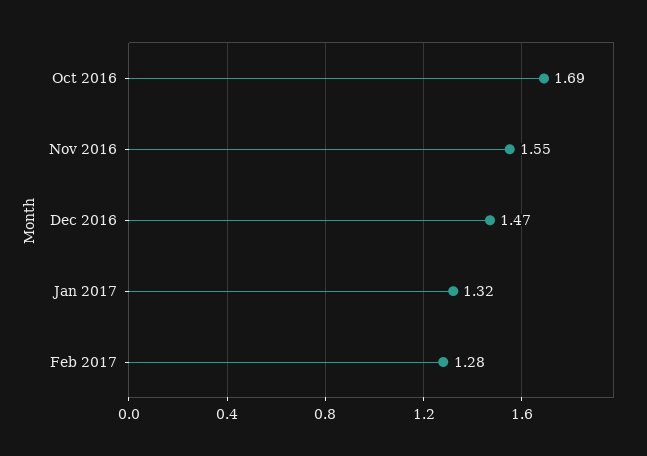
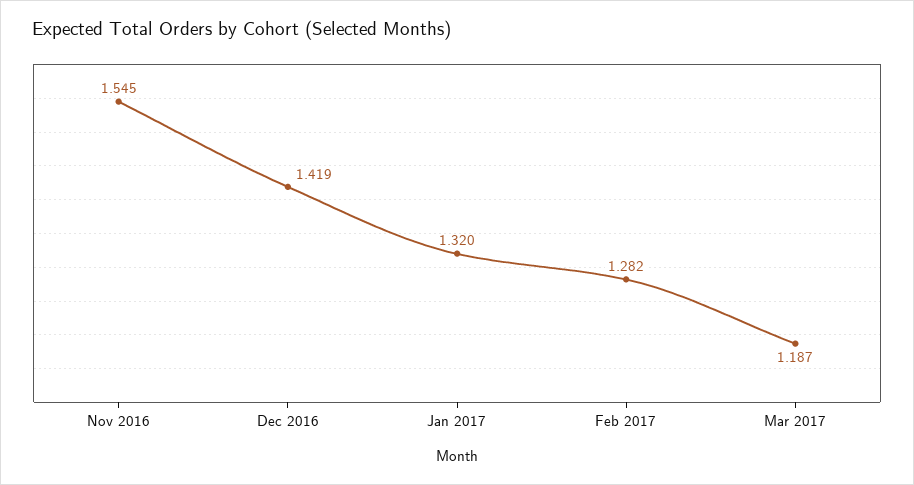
Oct 2016: 1.69 -> none
Dec 2016: 1.47 -> 1.419
Mar 2017: none -> 1.187

